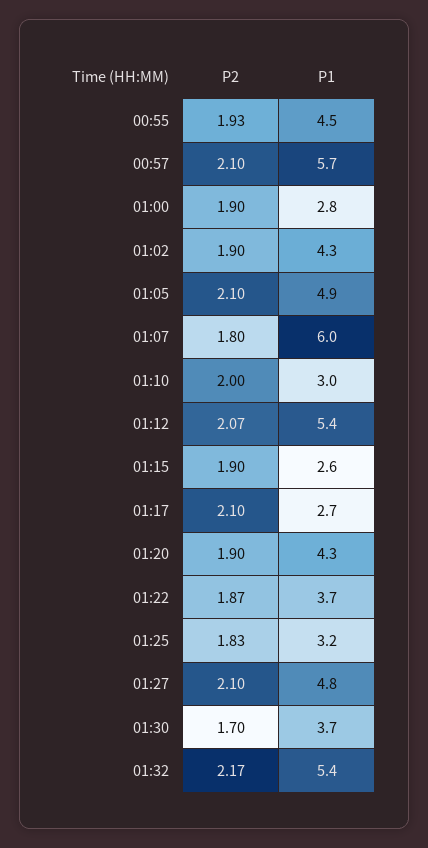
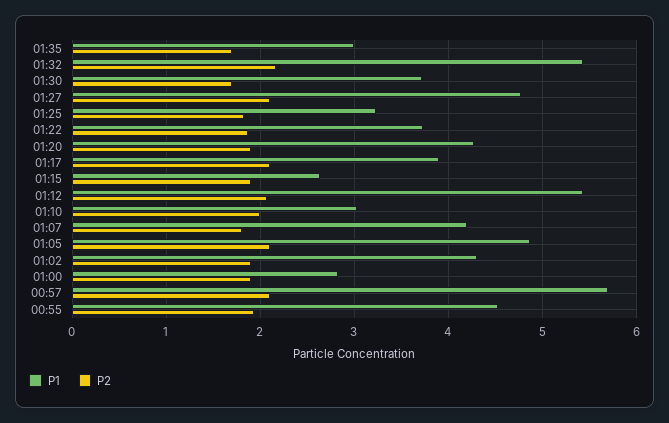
P1, 01:07: 6 -> 4.2
P1, 01:17: 2.7 -> 3.9
P1, 01:35: none -> 3
P2, 01:35: none -> 1.7

